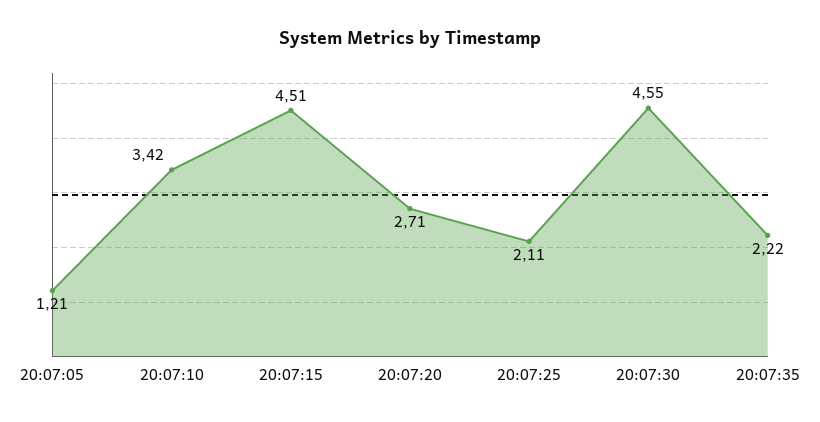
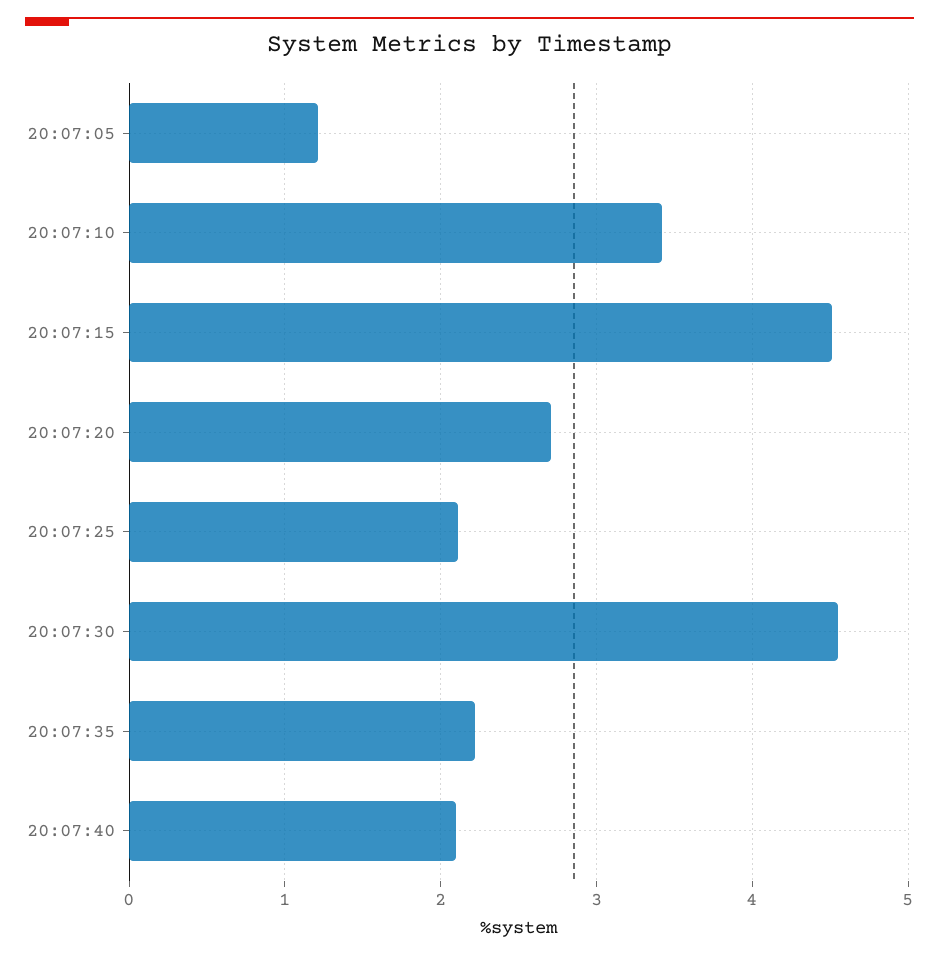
20:07:40: none -> 2.1

